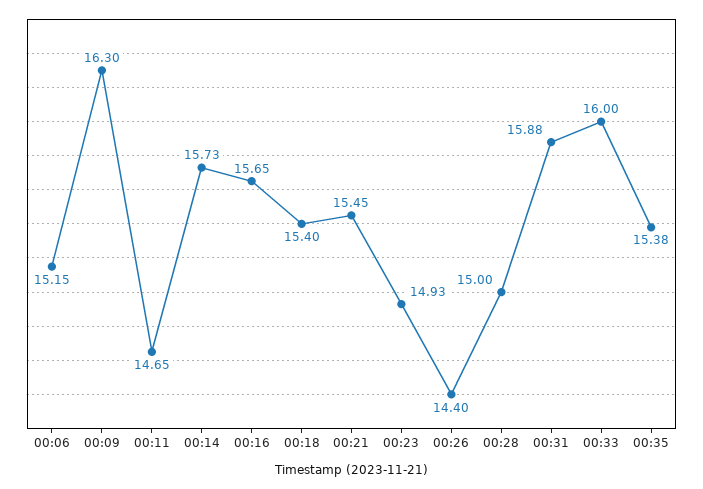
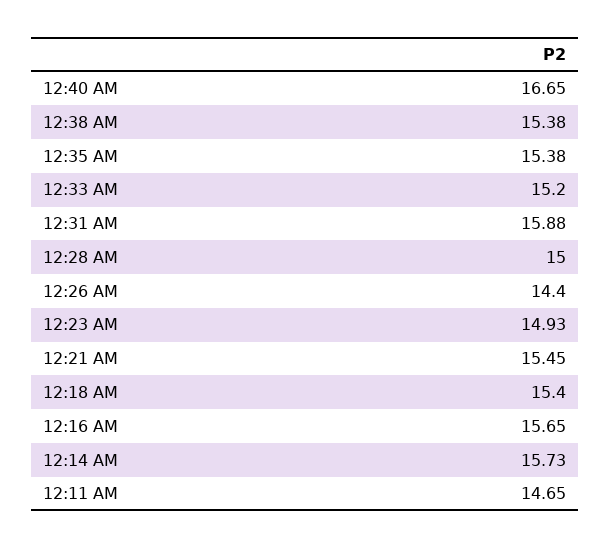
00:06: 15.15 -> none
00:09: 16.3 -> none
00:33: 16 -> 15.2
12:40 AM: none -> 16.65
12:38 AM: none -> 15.38

